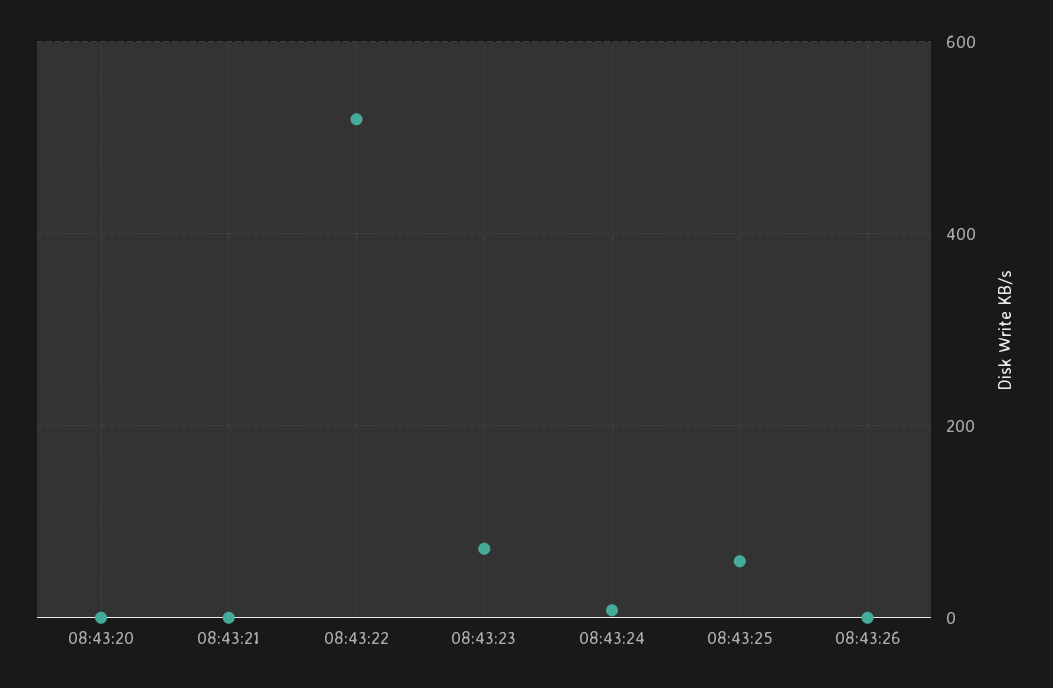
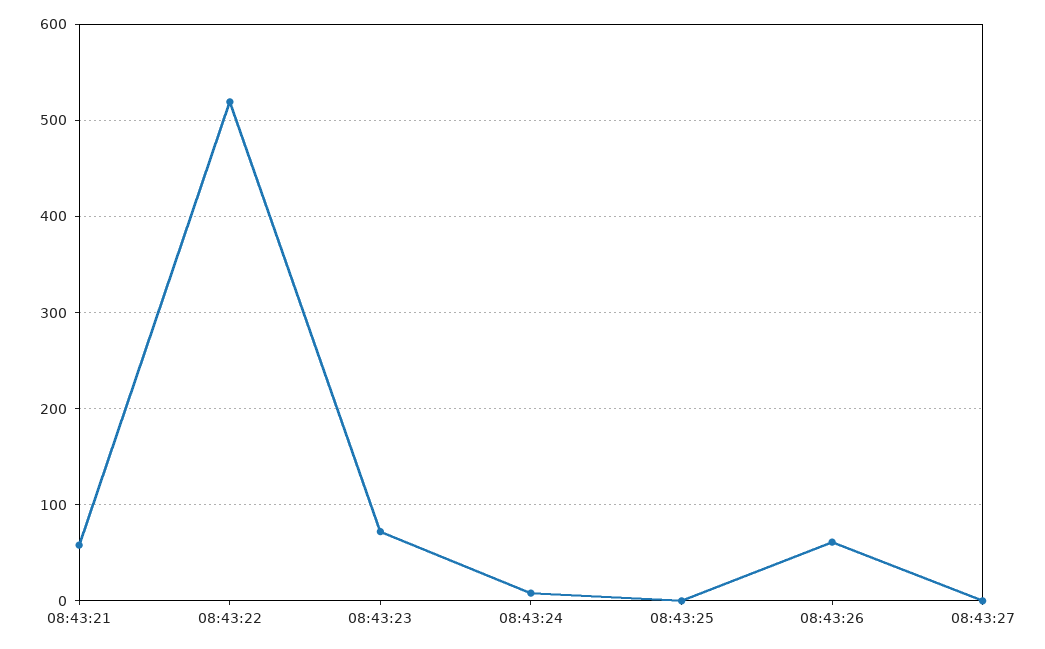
08:43:20: 0 -> none
08:43:21: 0 -> 60
08:43:25: 60 -> 0
08:43:26: 0 -> 60
08:43:27: none -> 0

